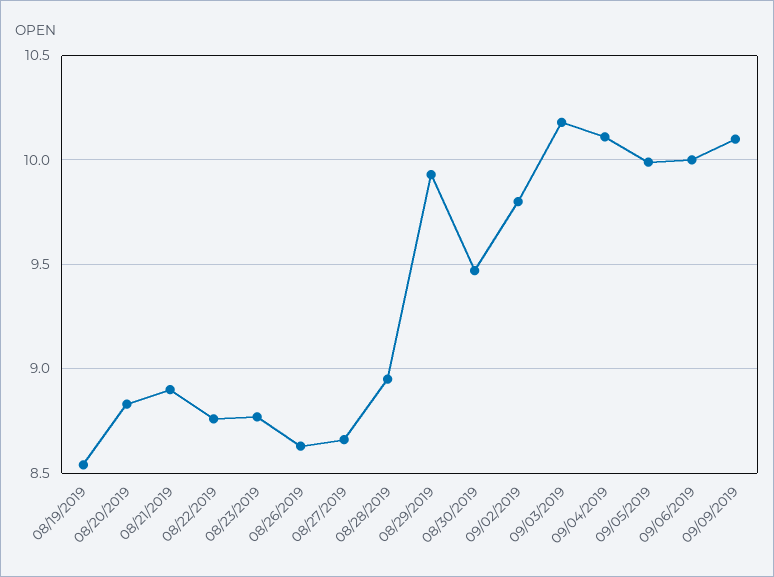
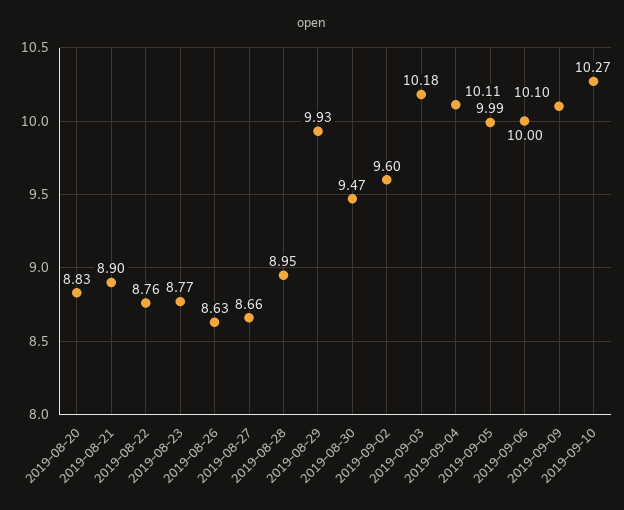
08/19/2019: 8.55 -> none
09/02/2019: 9.8 -> 9.6
2019-09-10: none -> 10.27

